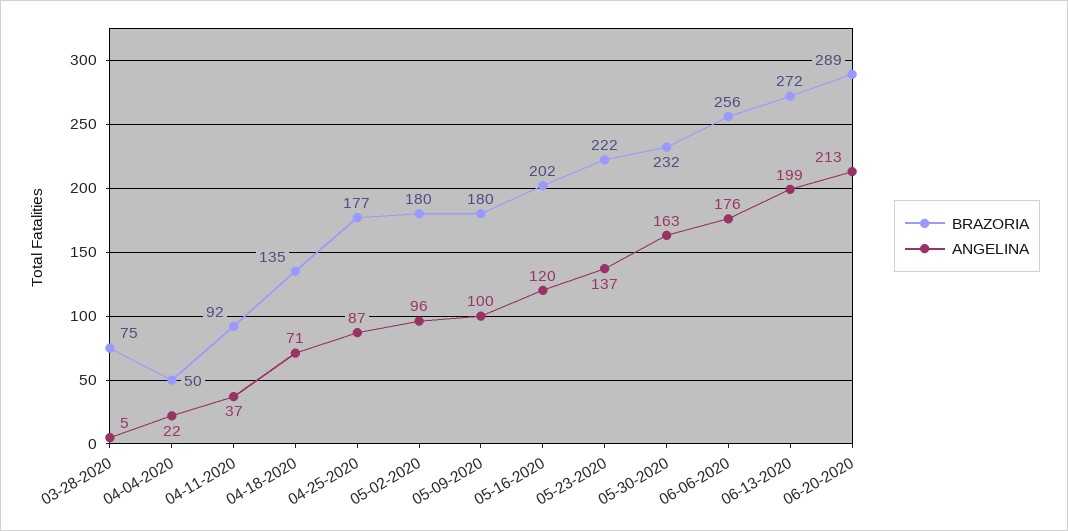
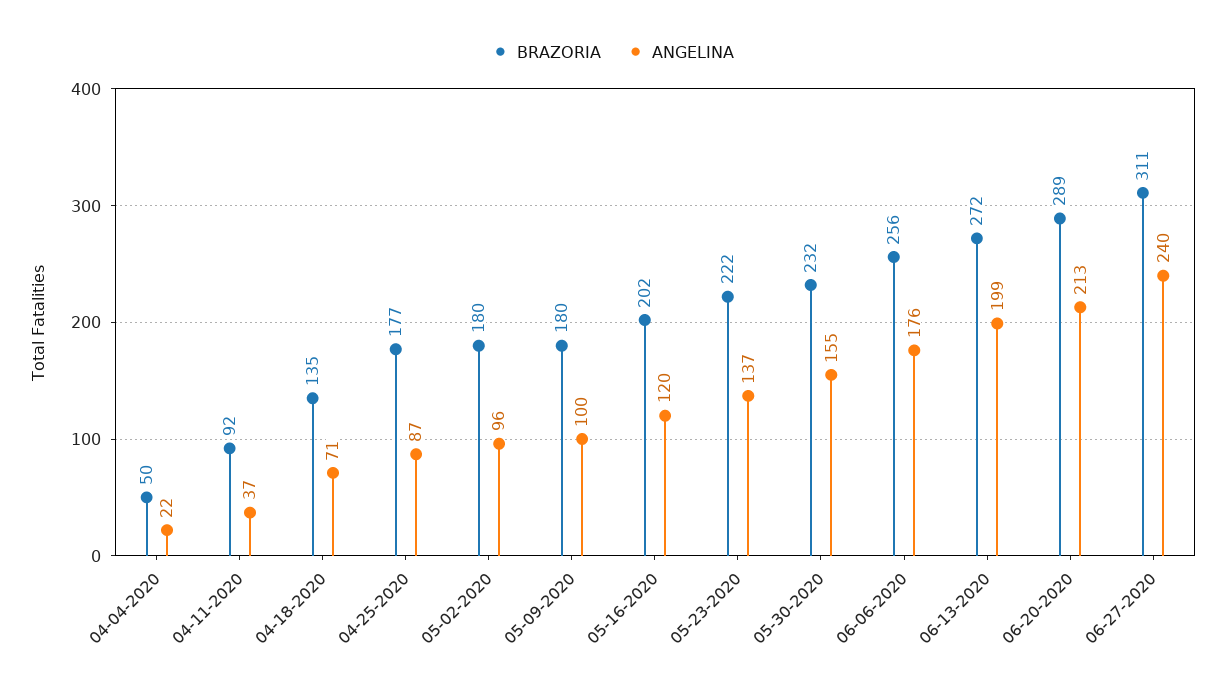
BRAZORIA, 03-28-2020: 75 -> none
ANGELINA, 03-28-2020: 5 -> none
ANGELINA, 05-30-2020: 163 -> 155
BRAZORIA, 06-27-2020: none -> 311
ANGELINA, 06-27-2020: none -> 240

